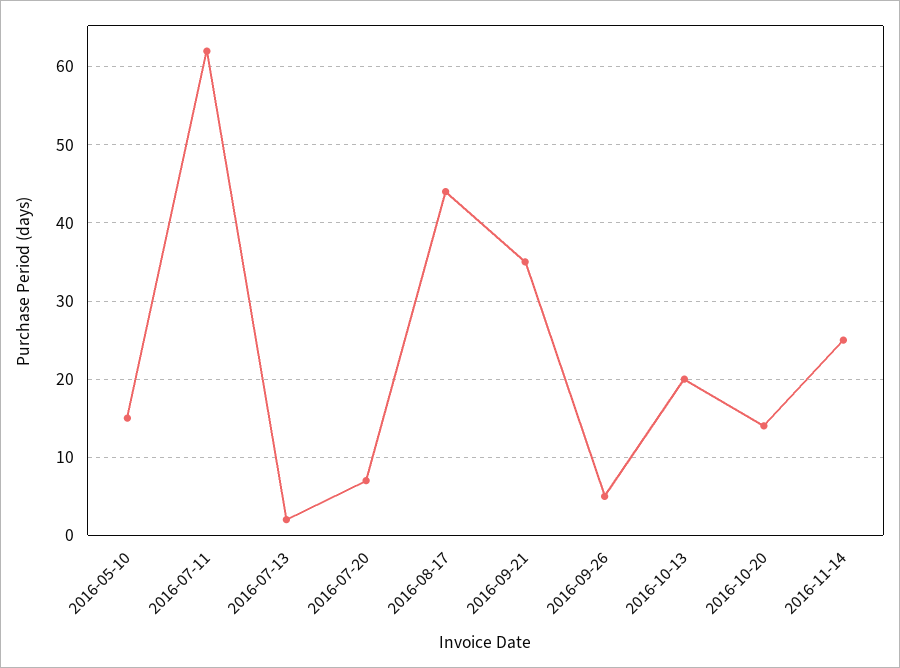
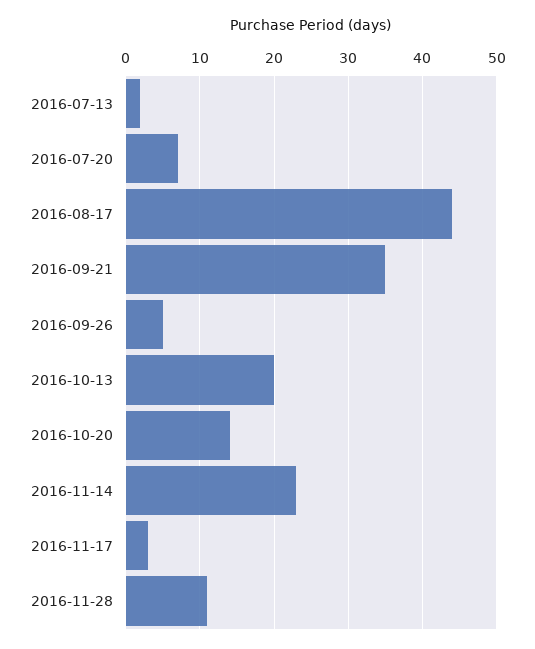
2016-05-10: 15 -> none
2016-07-11: 62 -> none
2016-11-14: 25 -> 23
2016-11-17: none -> 3
2016-11-28: none -> 11

